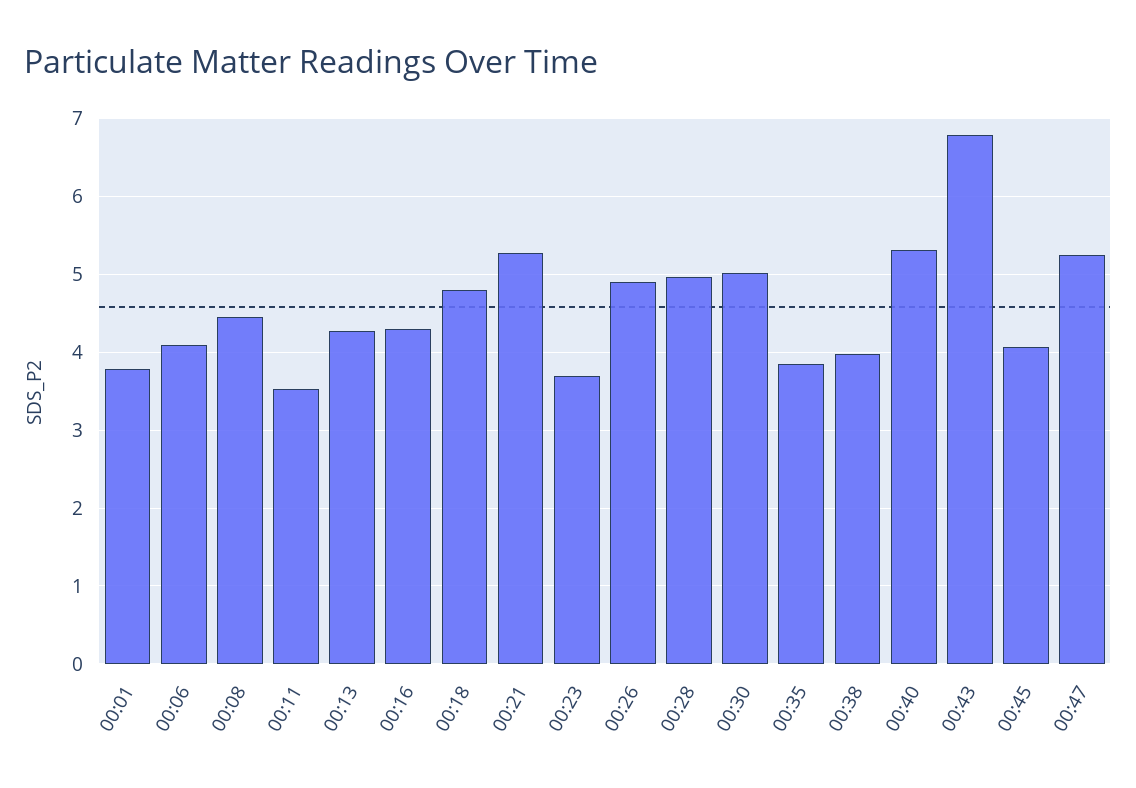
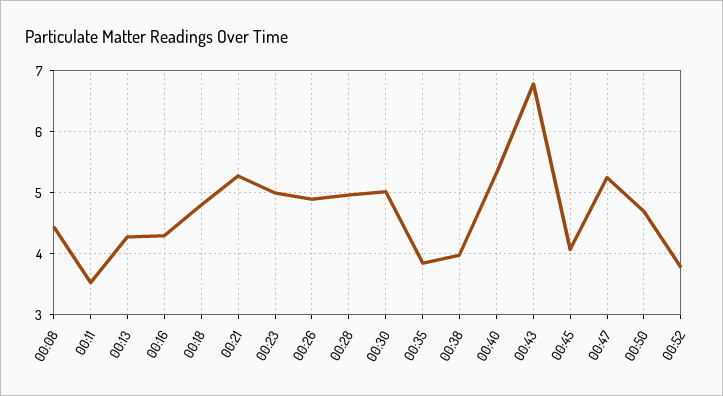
00:01: 3.8 -> none
00:06: 4.1 -> none
00:23: 3.7 -> 5
00:50: none -> 4.7
00:52: none -> 3.8

